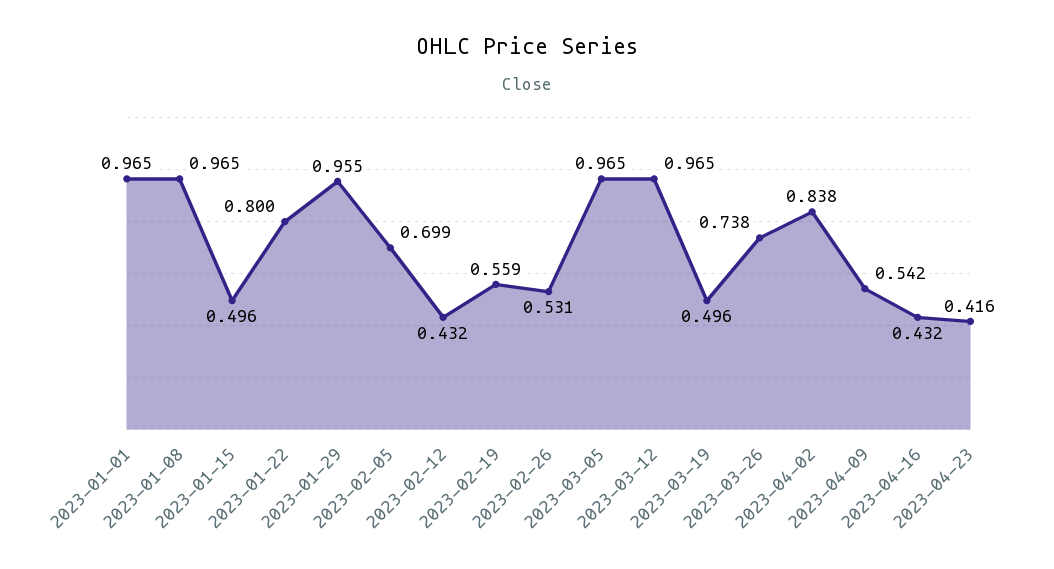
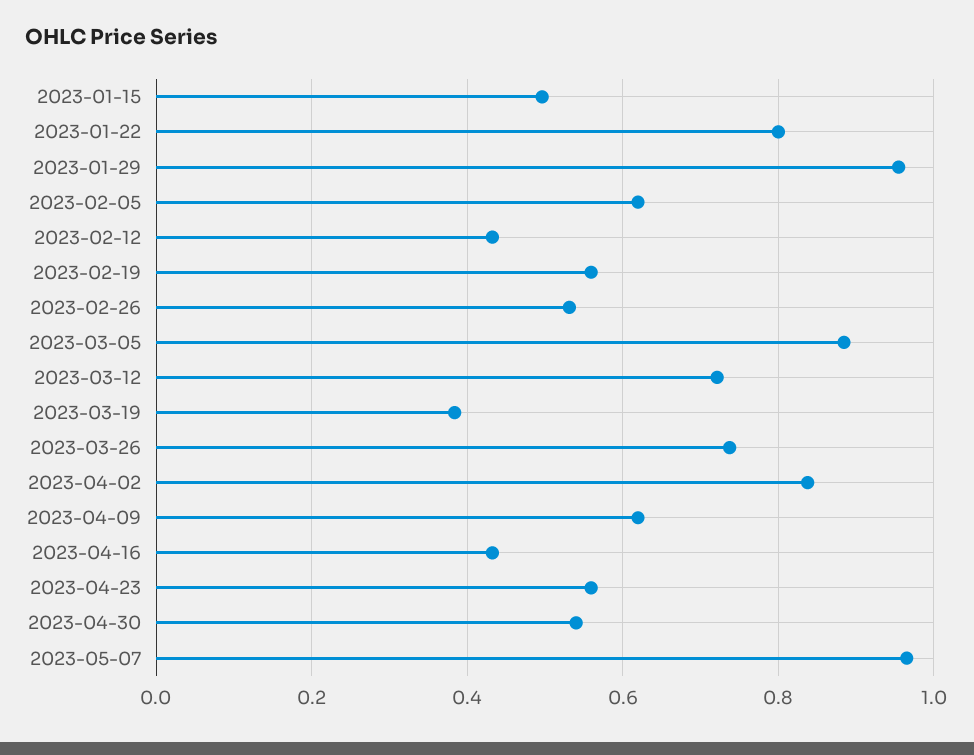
2023-01-01: 0.965 -> none
2023-01-08: 0.965 -> none
2023-02-05: 0.699 -> 0.62
2023-03-05: 0.965 -> 0.88
2023-03-12: 0.965 -> 0.72
2023-03-19: 0.496 -> 0.38
2023-04-09: 0.542 -> 0.62
2023-04-23: 0.416 -> 0.56
2023-04-30: none -> 0.54
2023-05-07: none -> 0.96

